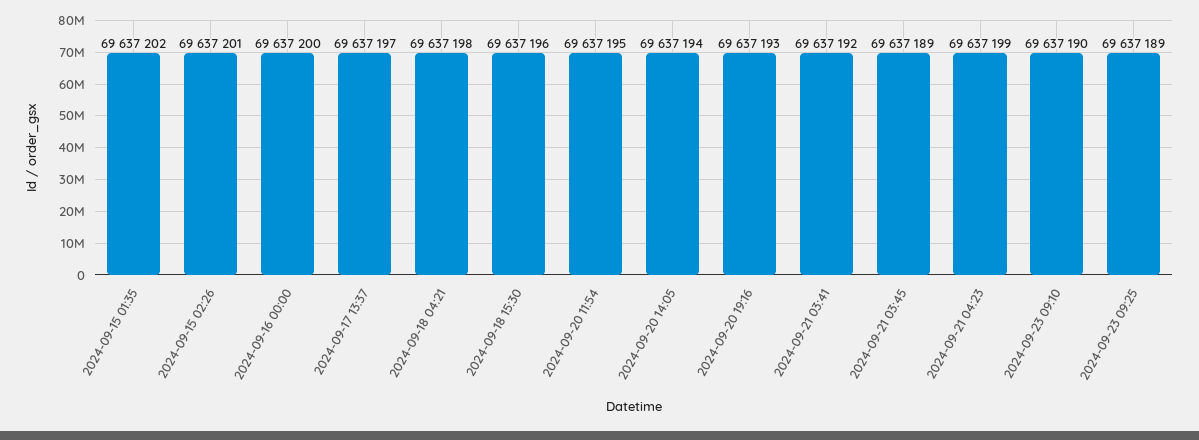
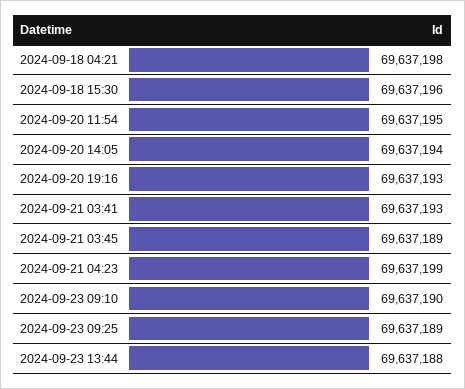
2024-09-15 01:35: 69637202 -> none
2024-09-15 02:26: 69637201 -> none
2024-09-16 00:00: 69637200 -> none
2024-09-17 13:37: 69637197 -> none
2024-09-21 03:41: 69637192 -> 69637193
2024-09-23 13:44: none -> 69637188

